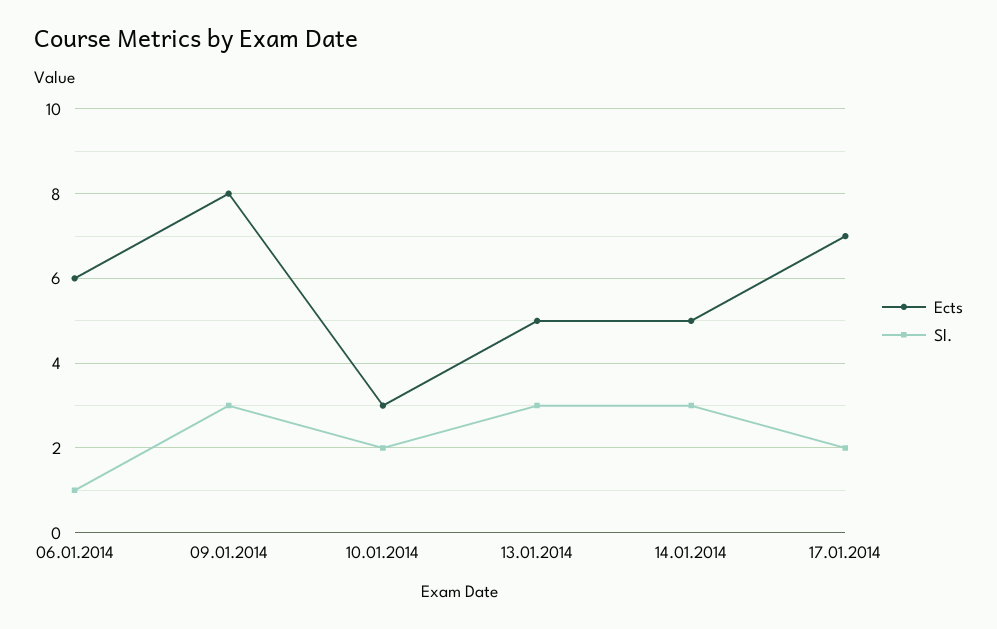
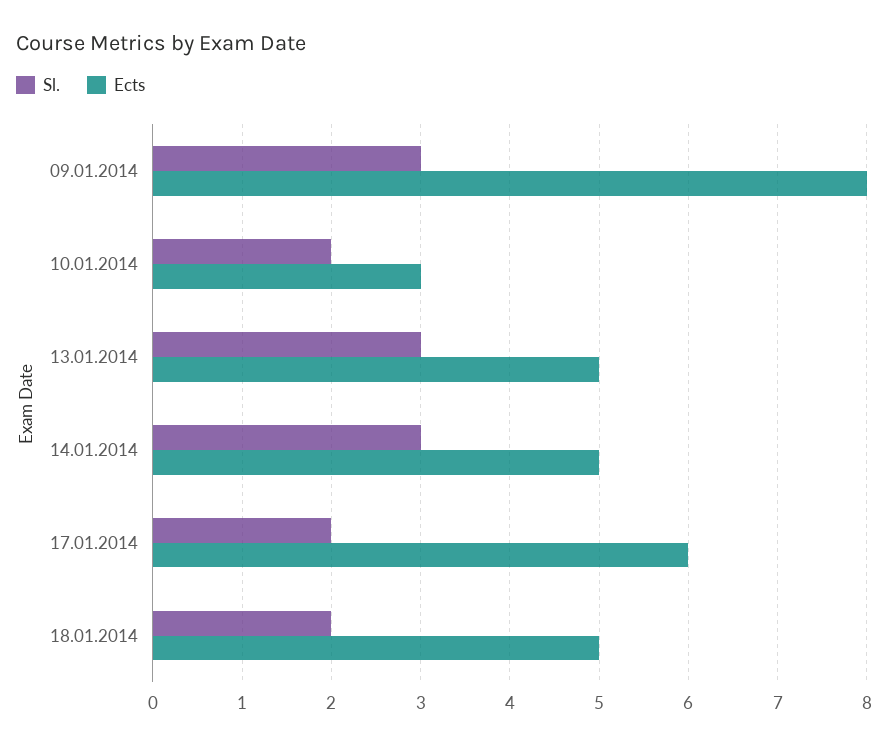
Ects, 06.01.2014: 6 -> none
Sl., 06.01.2014: 1 -> none
Ects, 17.01.2014: 7 -> 6
Sl., 18.01.2014: none -> 2
Ects, 18.01.2014: none -> 5

